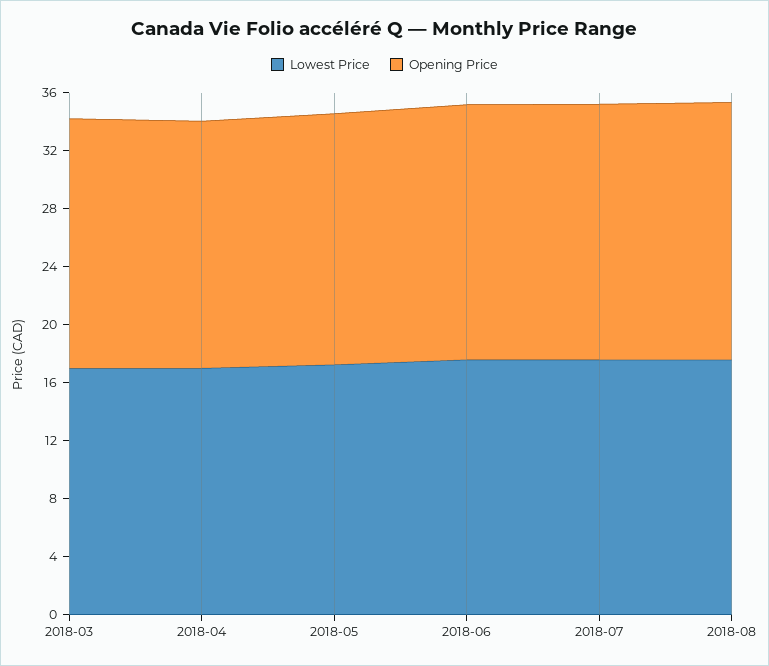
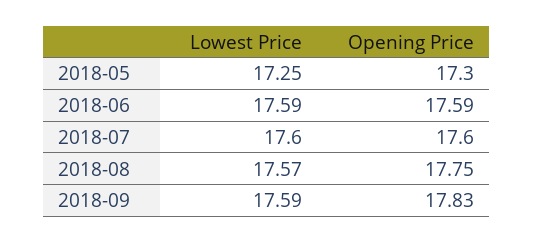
Lowest Price, 2018-03: 17 -> none
Opening Price, 2018-03: 17 -> none
Lowest Price, 2018-04: 17 -> none
Opening Price, 2018-04: 17 -> none
Lowest Price, 2018-09: none -> 17.59
Opening Price, 2018-09: none -> 17.83

